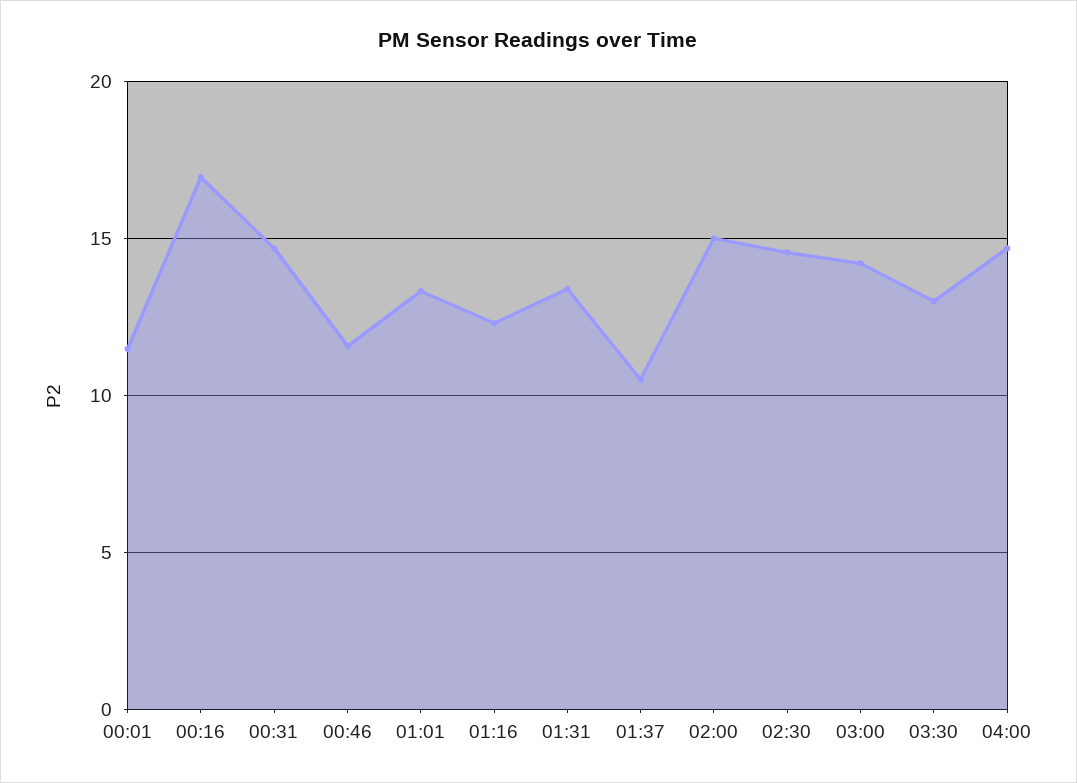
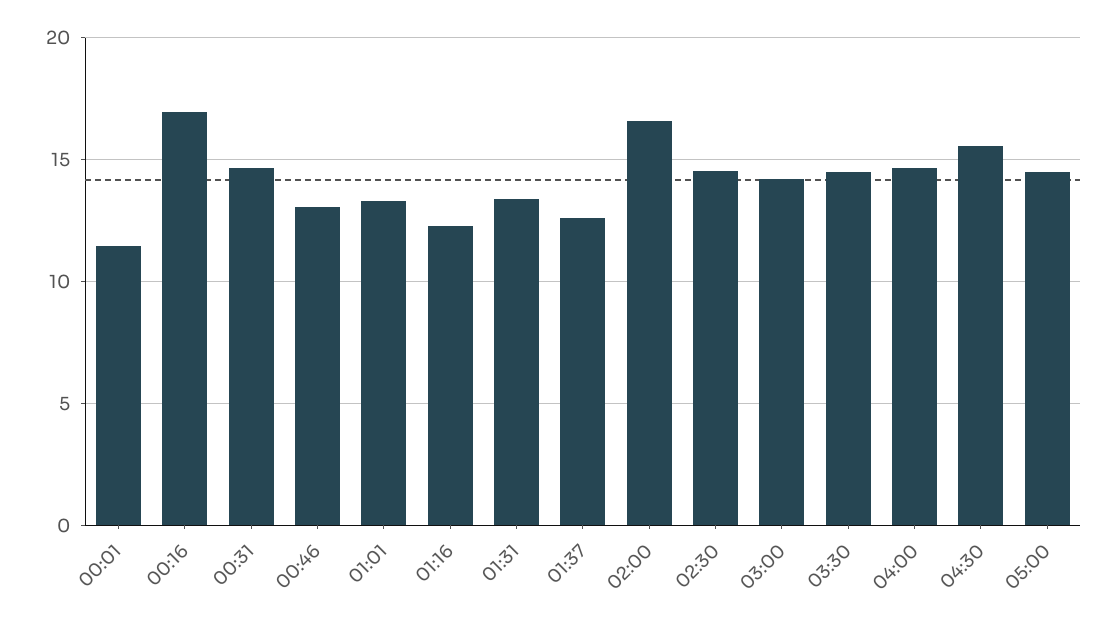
00:46: 11.5 -> 13
01:37: 10.5 -> 12.5
02:00: 15 -> 16.5
03:30: 13 -> 14.5
04:30: none -> 15.5
05:00: none -> 14.5

